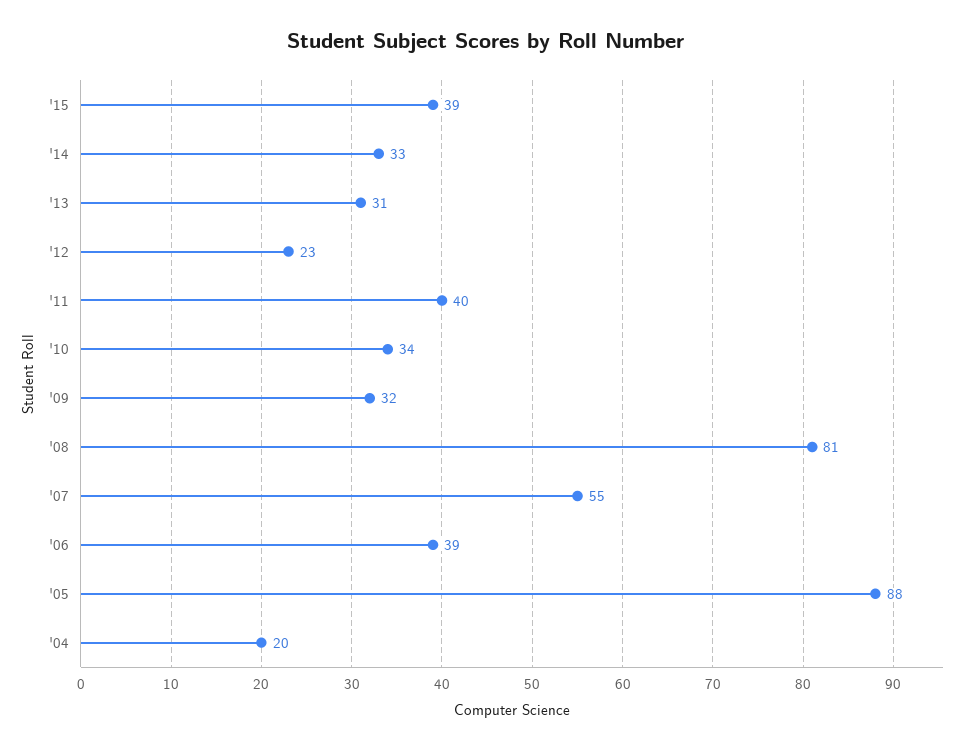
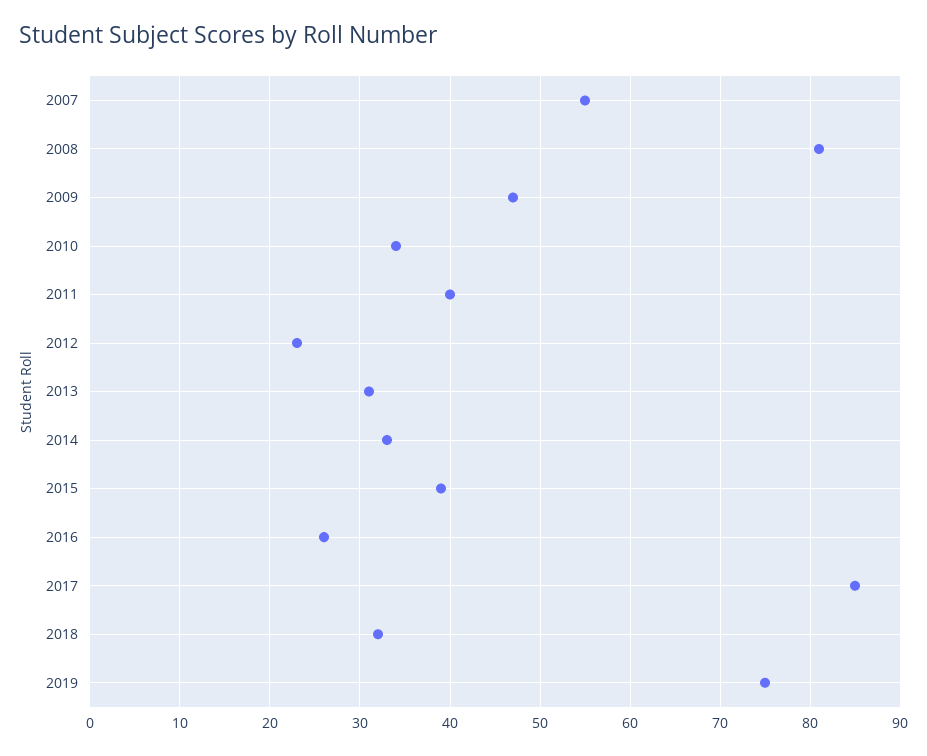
'09: 32 -> 47
'06: 39 -> none
'05: 88 -> none
'04: 20 -> none
2016: none -> 26
2017: none -> 85
2018: none -> 32
2019: none -> 75

